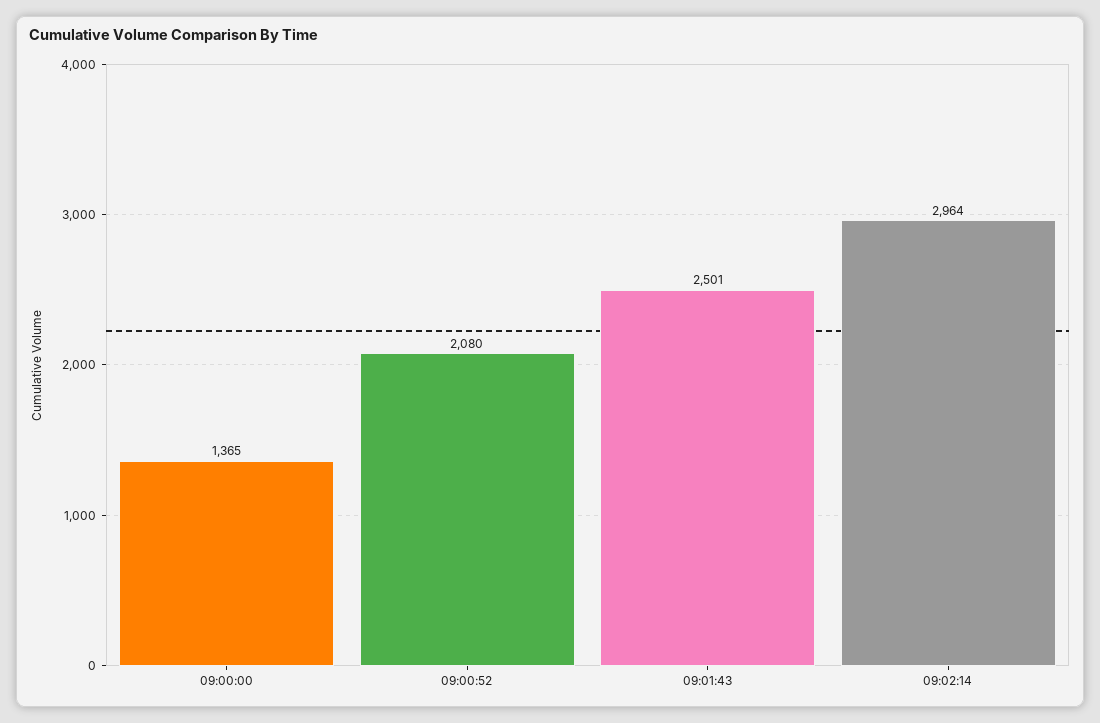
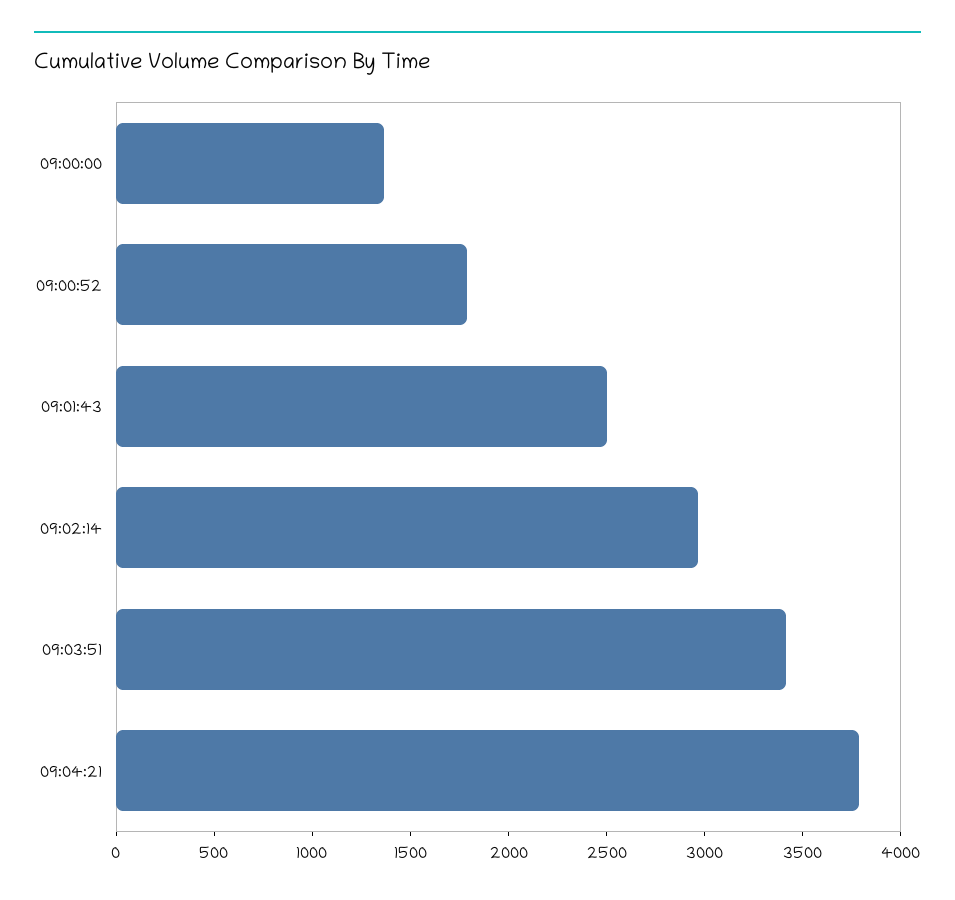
09:00:52: 2080 -> 1800
09:03:51: none -> 3400
09:04:21: none -> 3800

